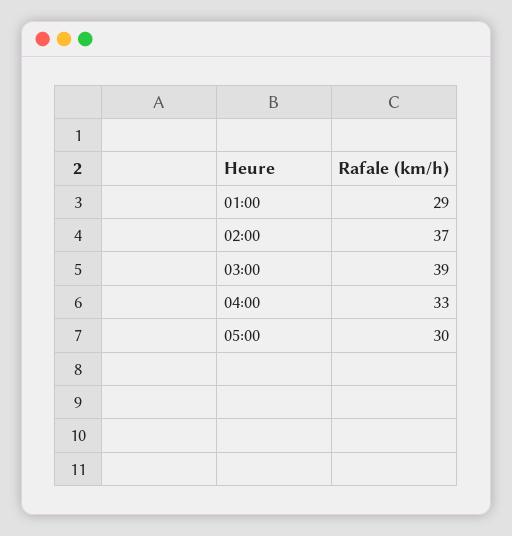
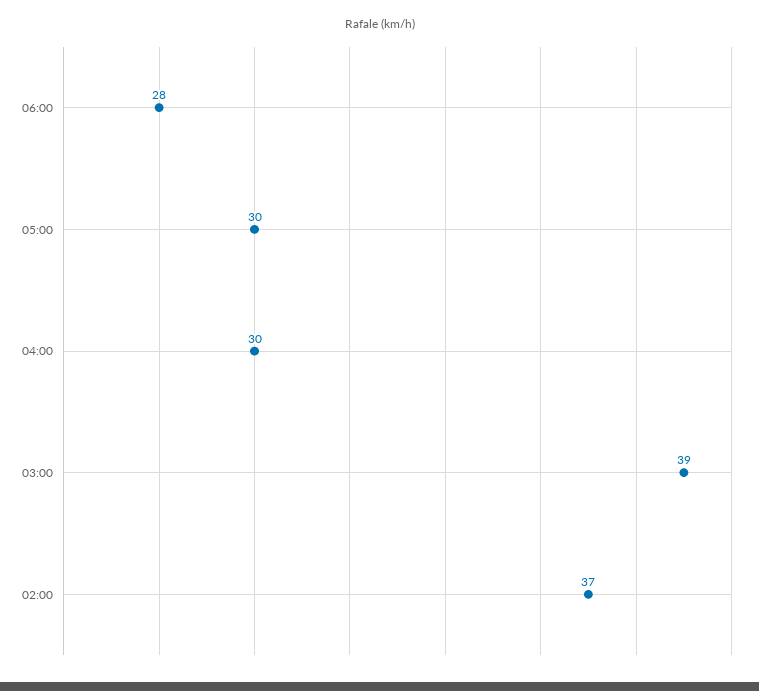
01:00: 29 -> none
04:00: 33 -> 30
06:00: none -> 28

